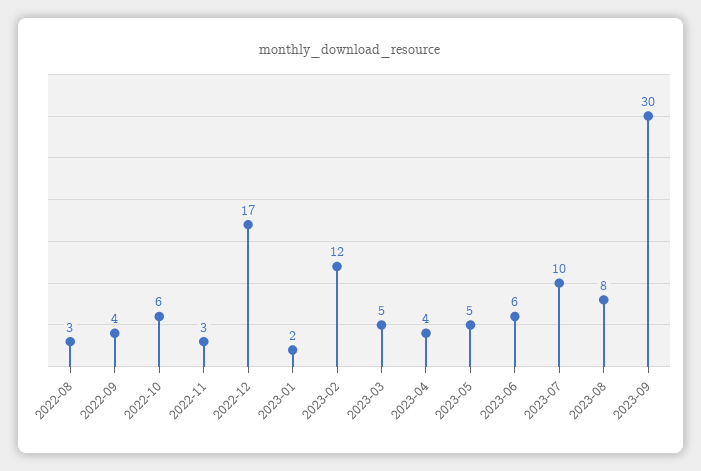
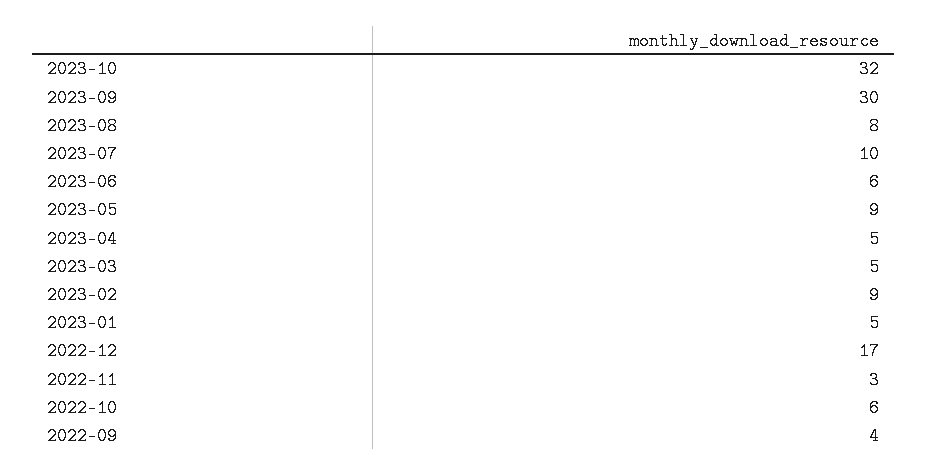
2022-08: 3 -> none
2023-01: 2 -> 5
2023-02: 12 -> 9
2023-04: 4 -> 5
2023-05: 5 -> 9
2023-10: none -> 32

